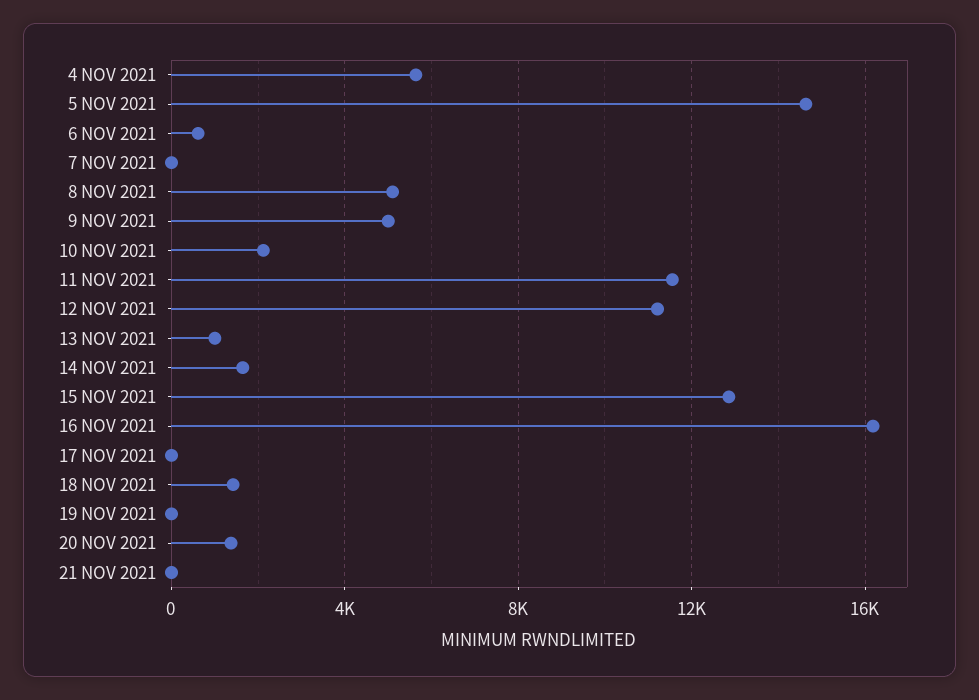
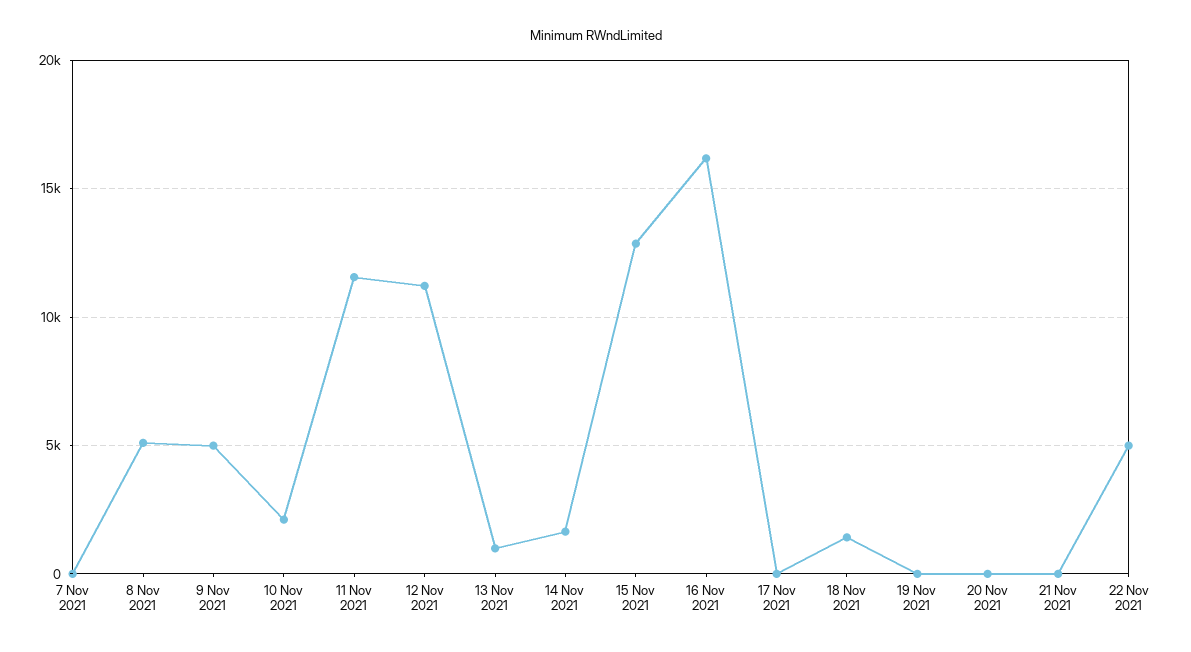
4 NOV 2021: 5500 -> none
5 NOV 2021: 14500 -> none
6 NOV 2021: 500 -> none
20 NOV 2021: 1500 -> 0
22 Nov 2021: none -> 5000

